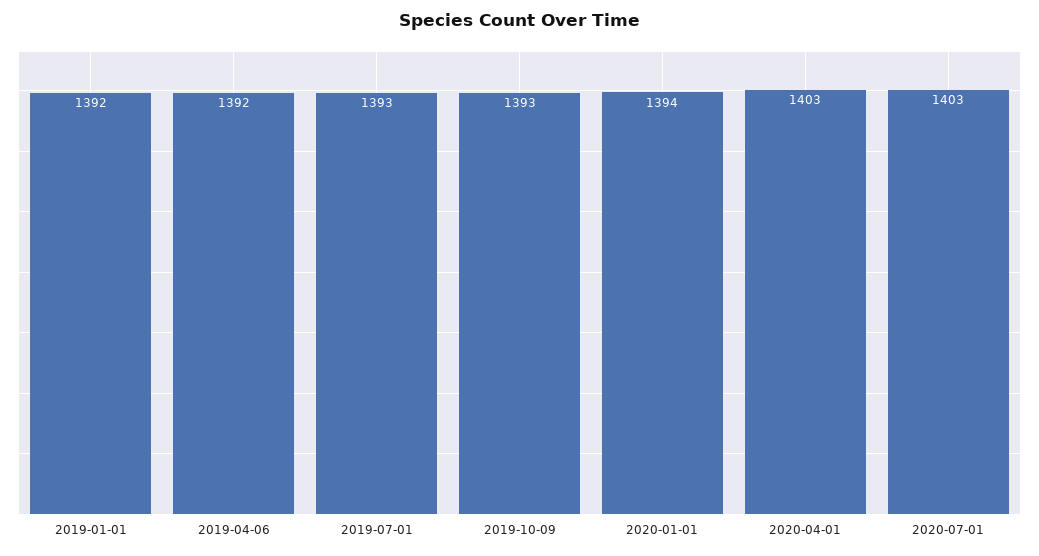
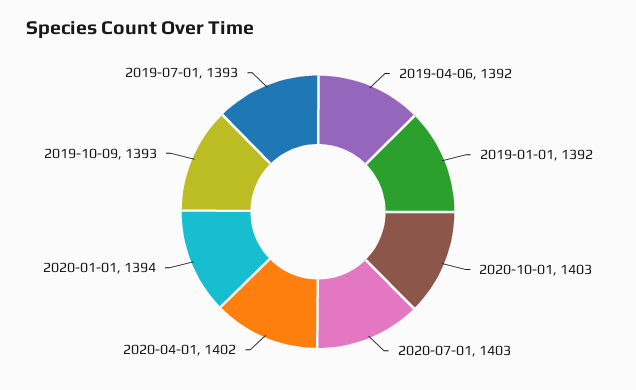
2020-04-01: 1403 -> 1402
2020-10-01: none -> 1403

